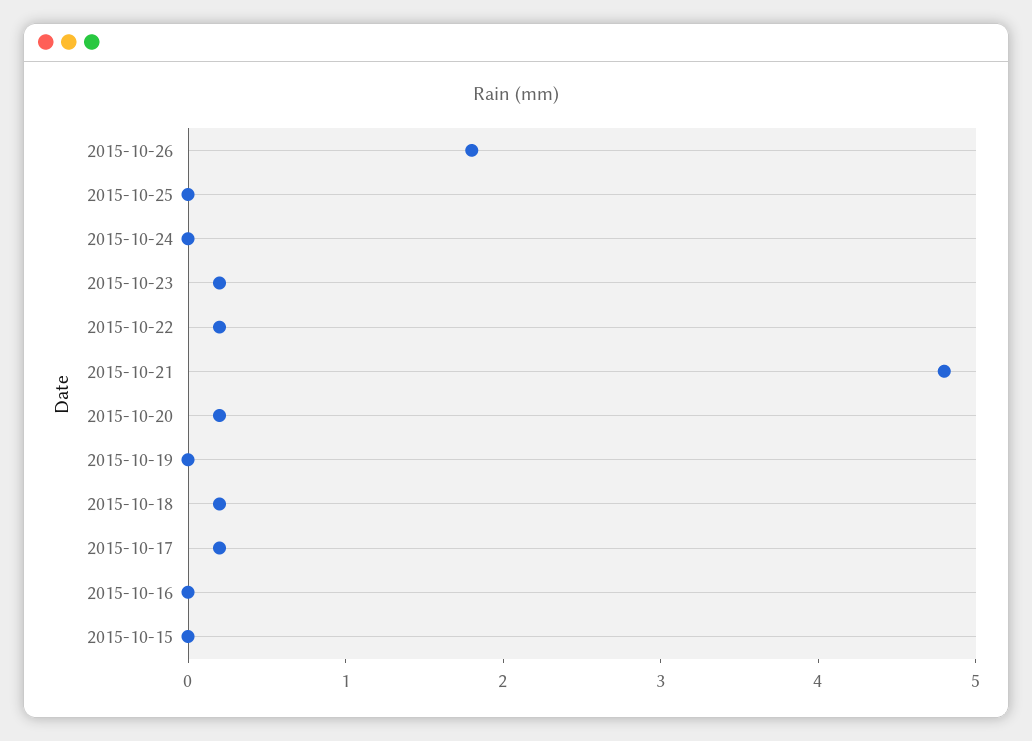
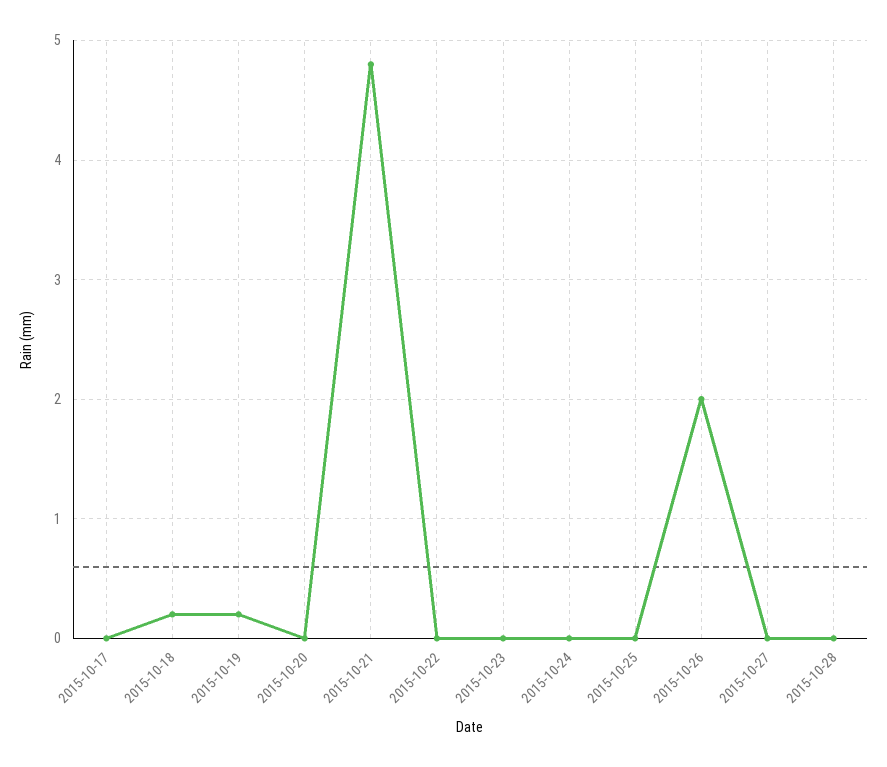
2015-10-26: 1.8 -> 2
2015-10-23: 0.2 -> 0
2015-10-22: 0.2 -> 0
2015-10-20: 0.2 -> 0
2015-10-19: 0 -> 0.2
2015-10-17: 0.2 -> 0
2015-10-16: 0 -> none
2015-10-15: 0 -> none
2015-10-27: none -> 0
2015-10-28: none -> 0

